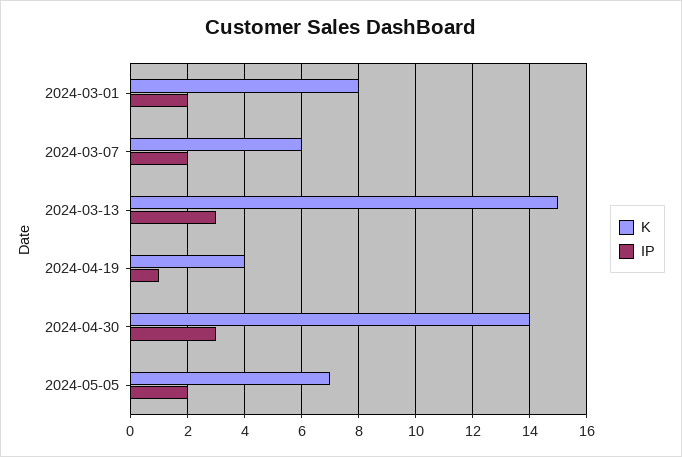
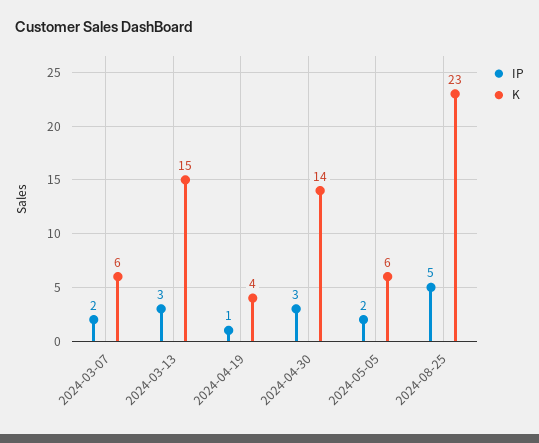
K, 2024-03-01: 8 -> none
IP, 2024-03-01: 2 -> none
K, 2024-05-05: 7 -> 6
IP, 2024-08-25: none -> 5
K, 2024-08-25: none -> 23

